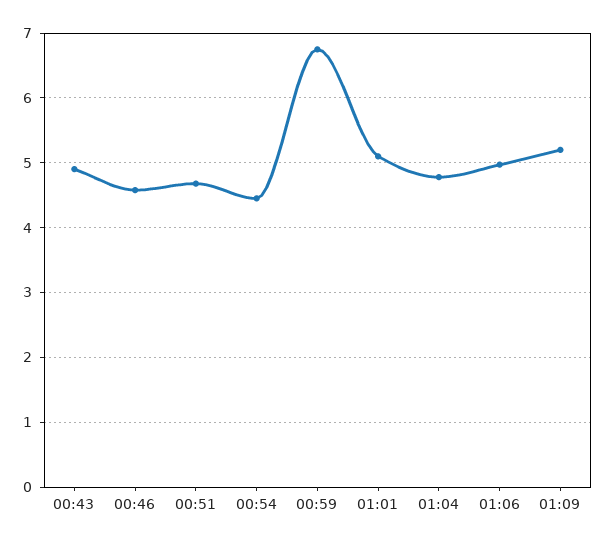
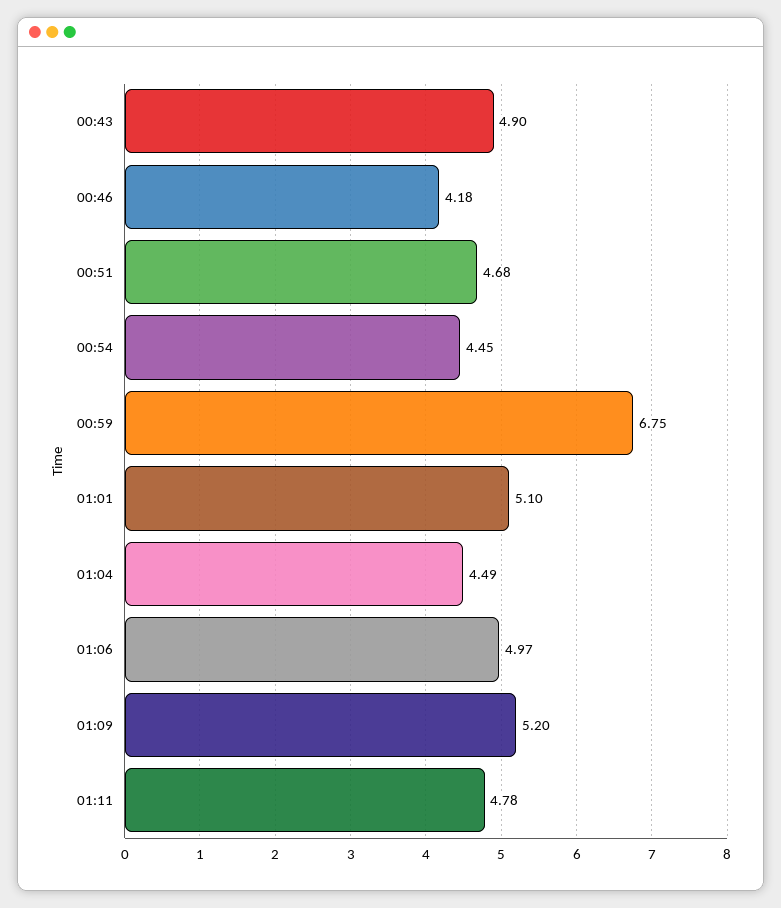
00:46: 4.6 -> 4.18
01:04: 4.8 -> 4.49
01:11: none -> 4.78

